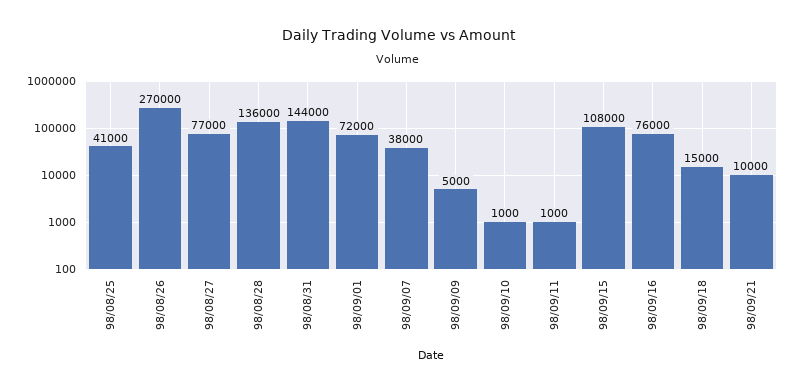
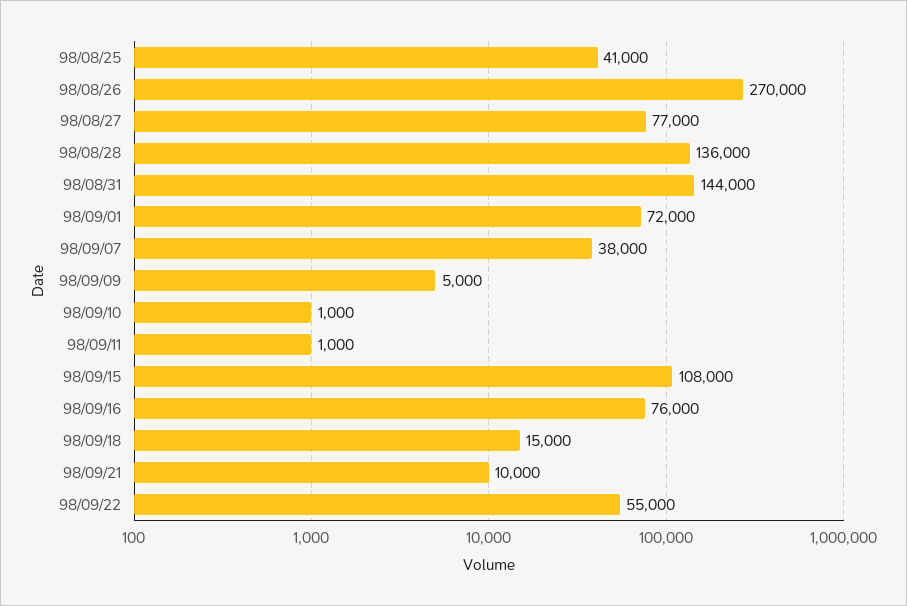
98/09/22: none -> 55000

